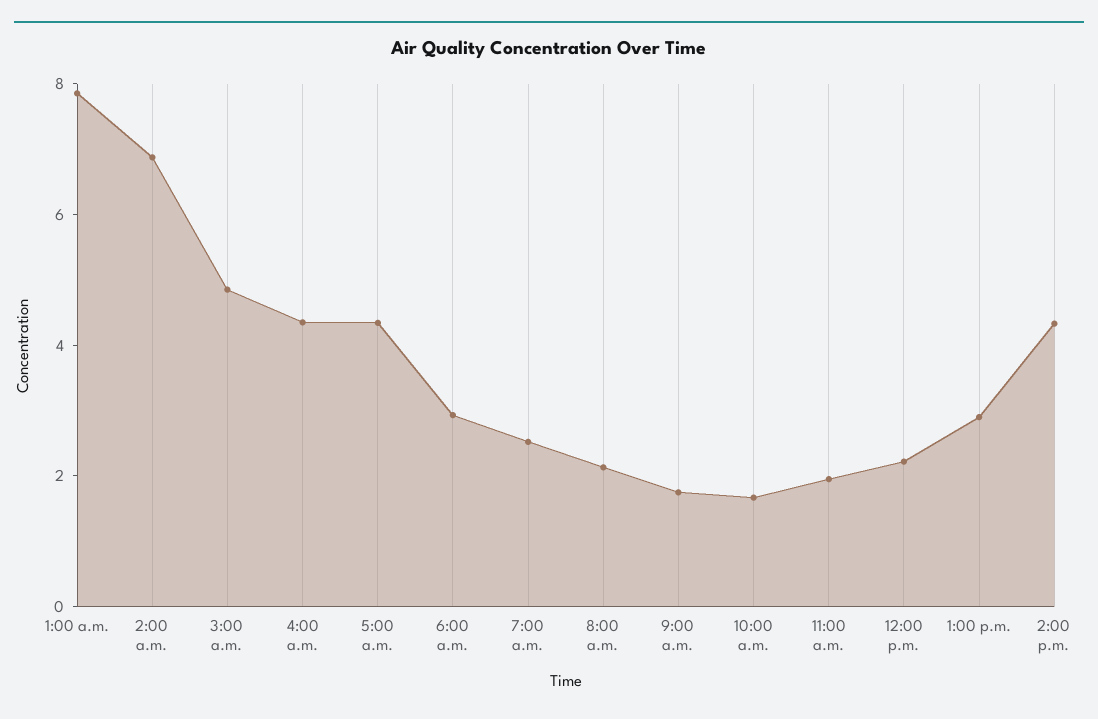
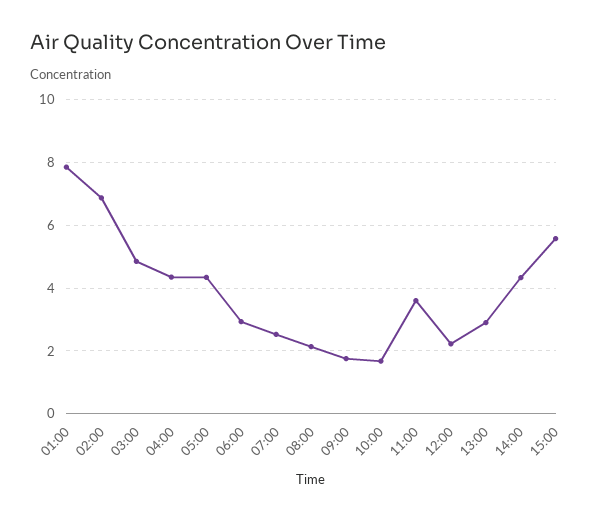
11:00 a.m.: 2 -> 3.6
15:00: none -> 5.6

